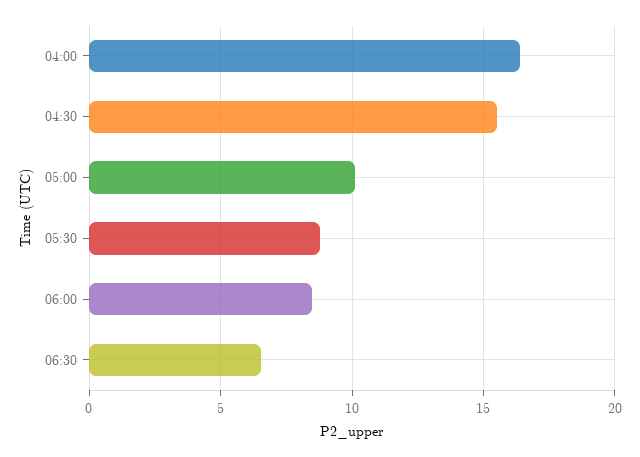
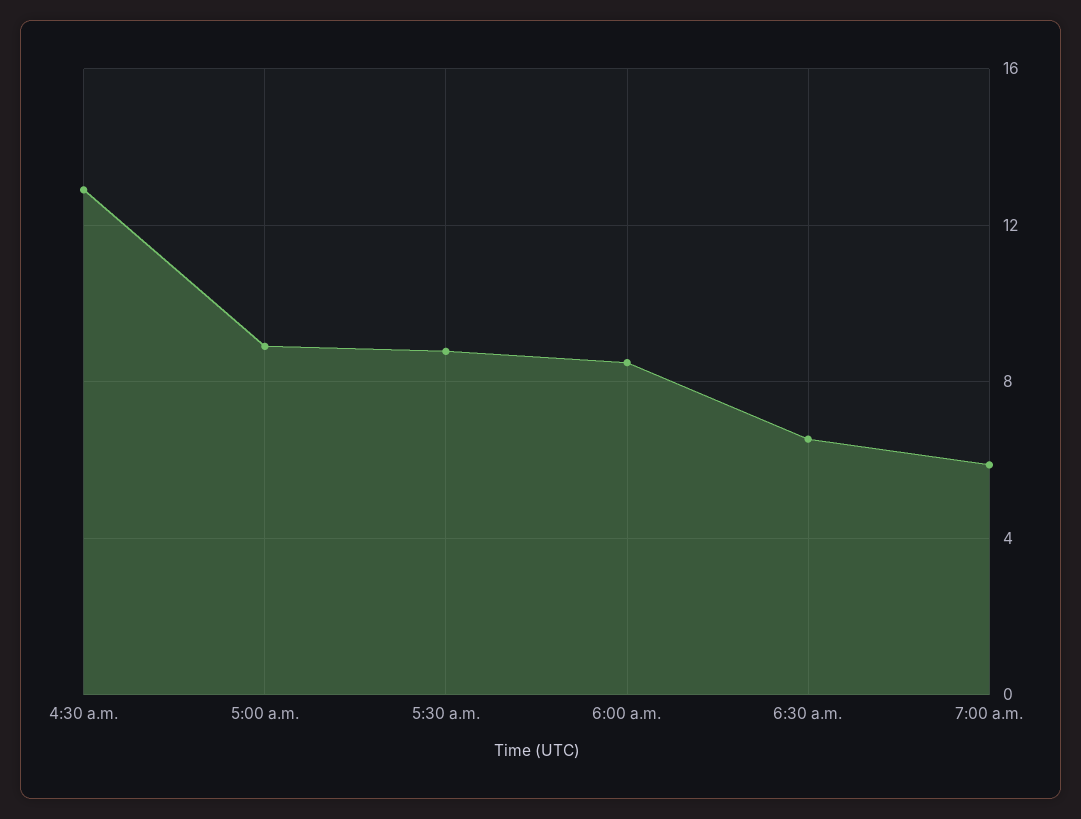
04:00: 16.5 -> none
04:30: 15.5 -> 13
05:00: 10 -> 9
7:00 a.m.: none -> 6

